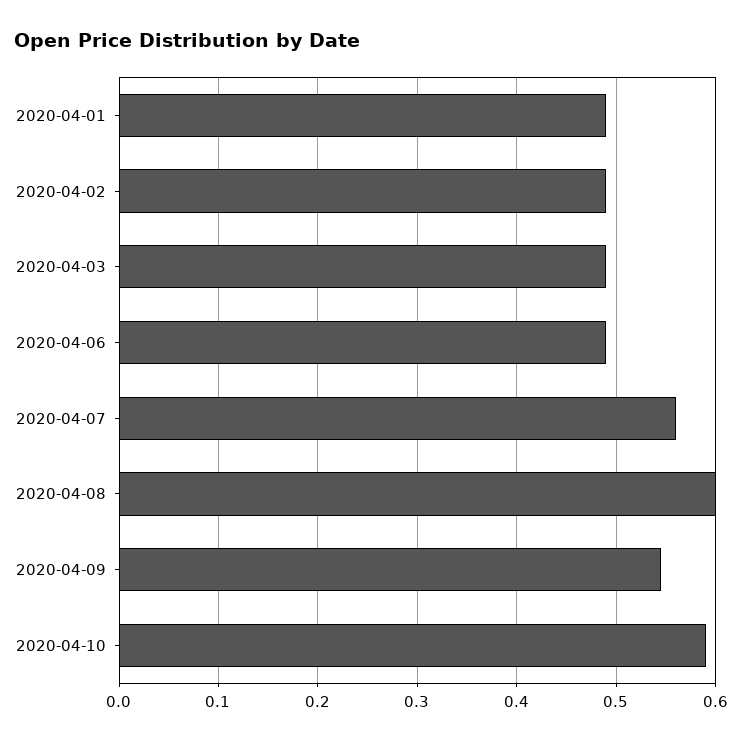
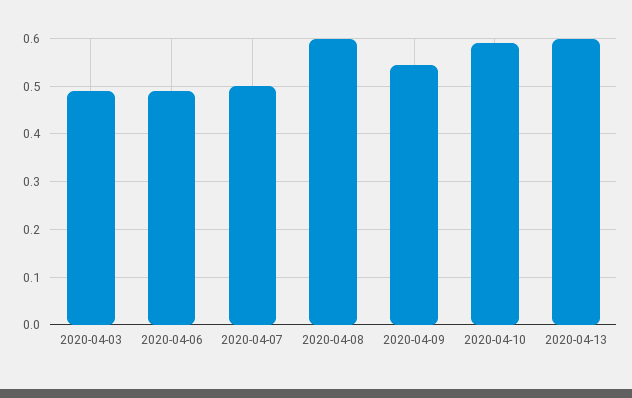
2020-04-01: 0.49 -> none
2020-04-02: 0.49 -> none
2020-04-07: 0.56 -> 0.5
2020-04-13: none -> 0.6

